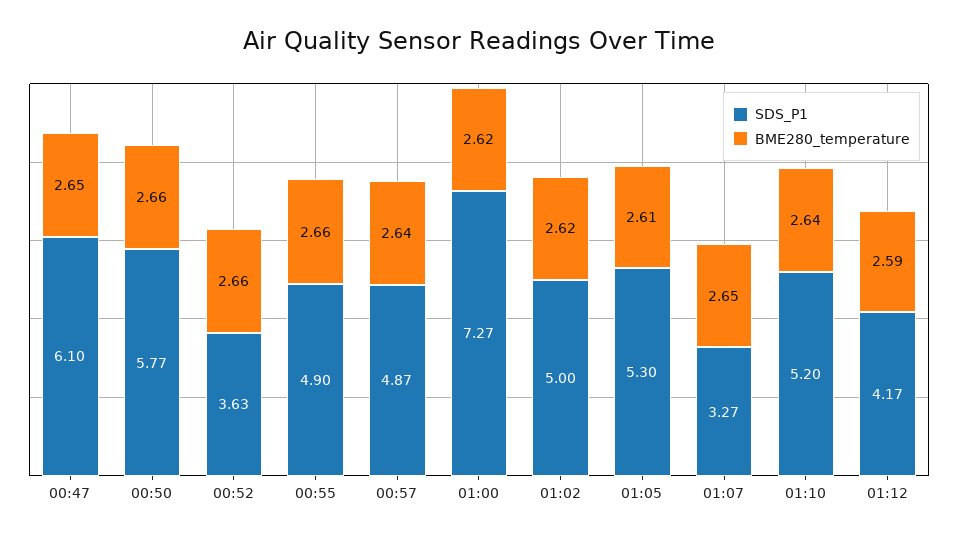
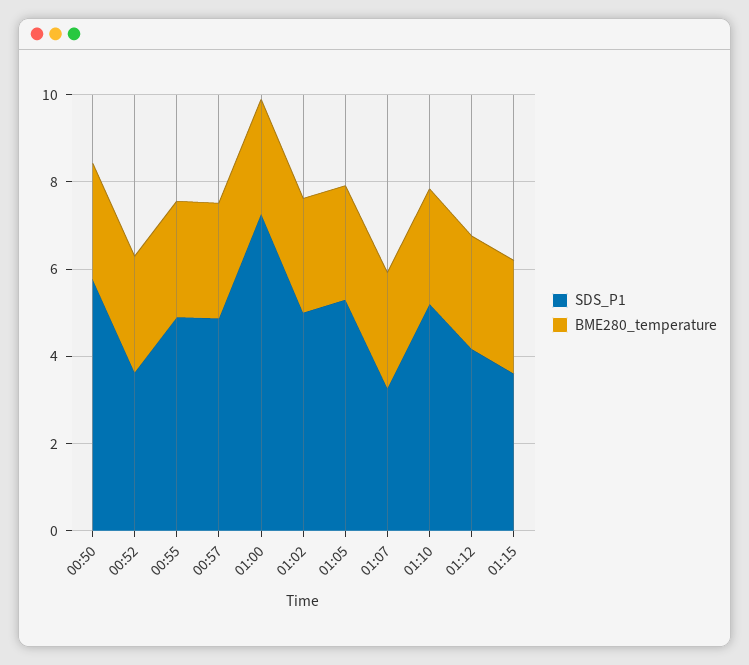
SDS_P1, 00:47: 6.1 -> none
BME280_temperature, 00:47: 2.65 -> none
SDS_P1, 01:15: none -> 3.5
BME280_temperature, 01:15: none -> 2.5

